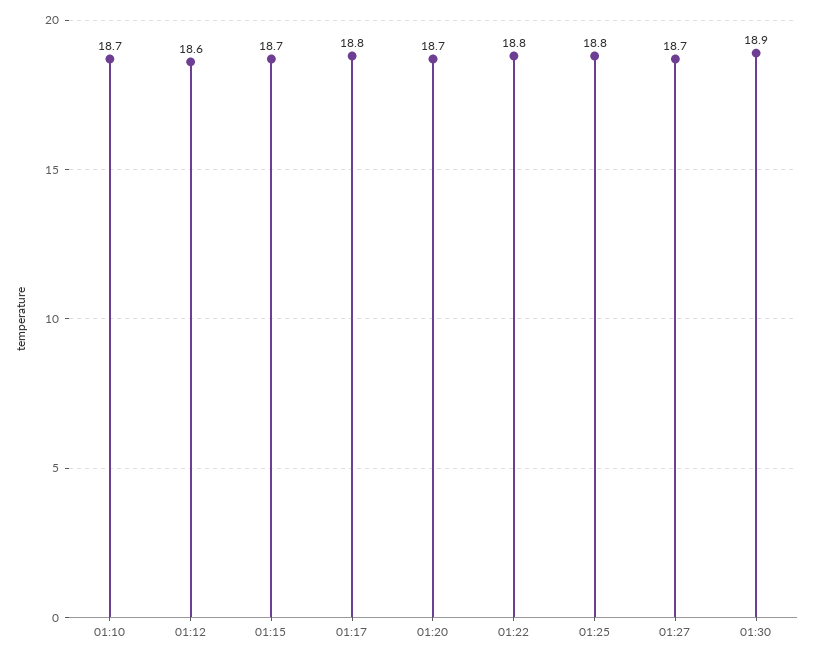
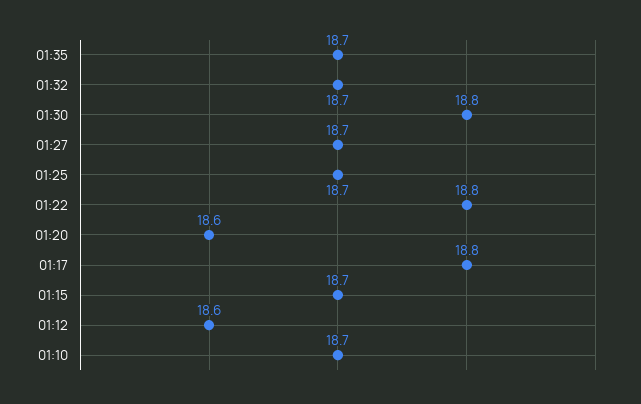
01:20: 18.7 -> 18.6
01:25: 18.8 -> 18.7
01:30: 18.9 -> 18.8
01:35: none -> 18.7
01:32: none -> 18.7

